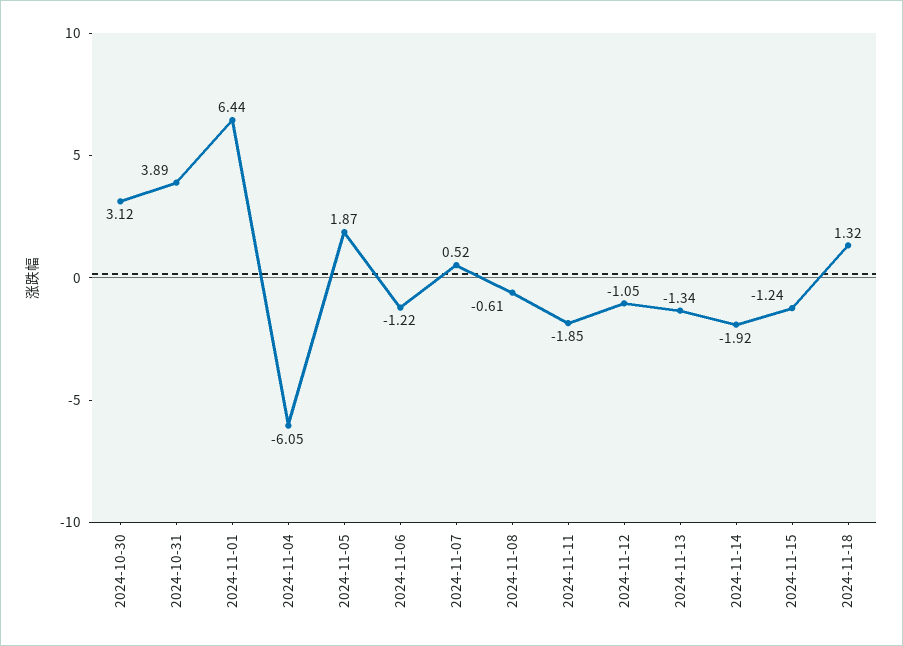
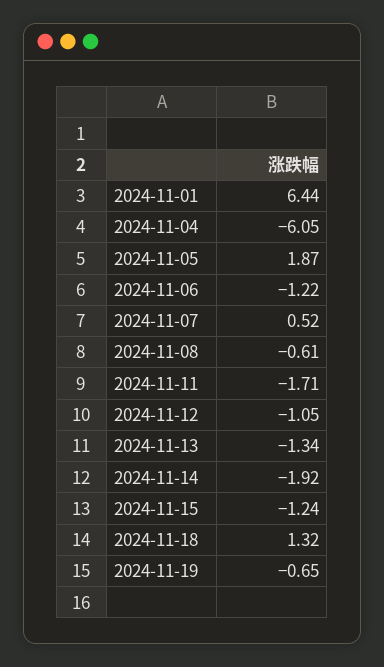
2024-10-30: 3.12 -> none
2024-10-31: 3.89 -> none
2024-11-11: -1.85 -> -1.71
2024-11-19: none -> -0.65

